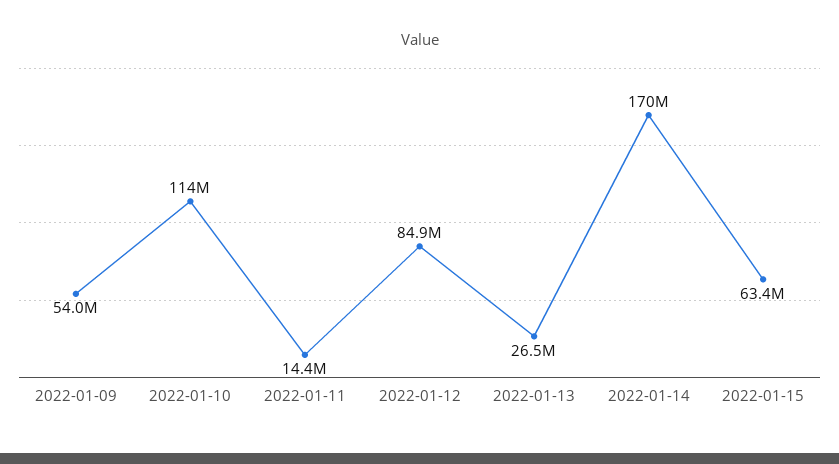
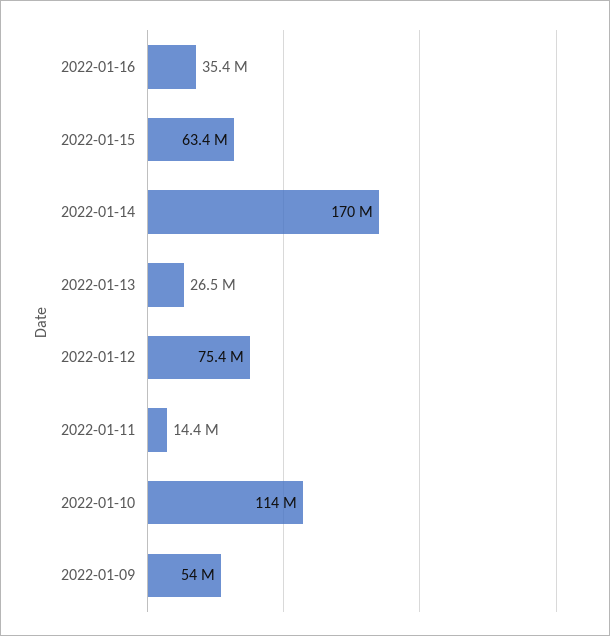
2022-01-12: 84900000 -> 75400000
2022-01-16: none -> 35400000

